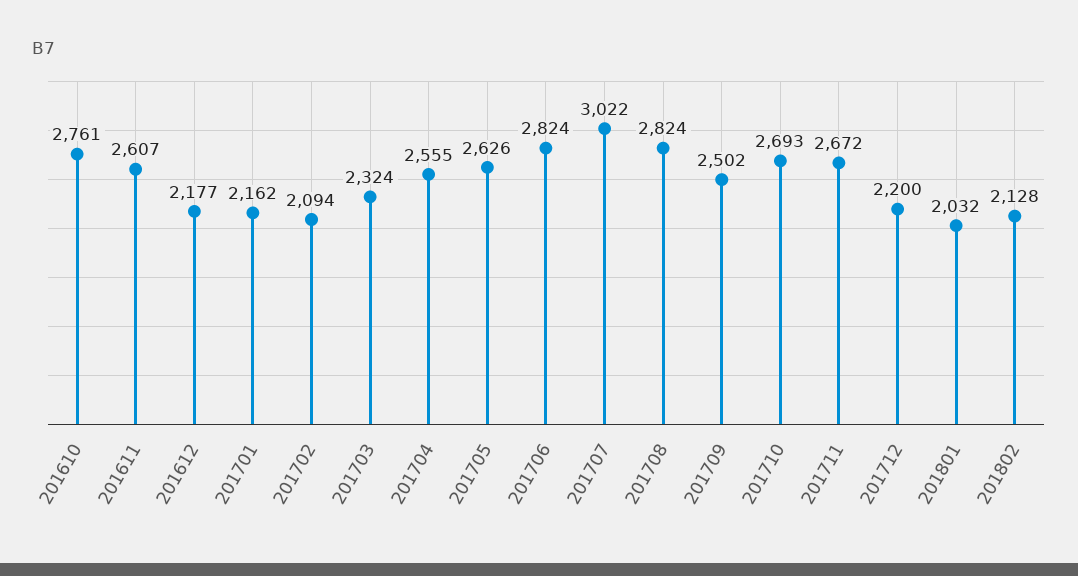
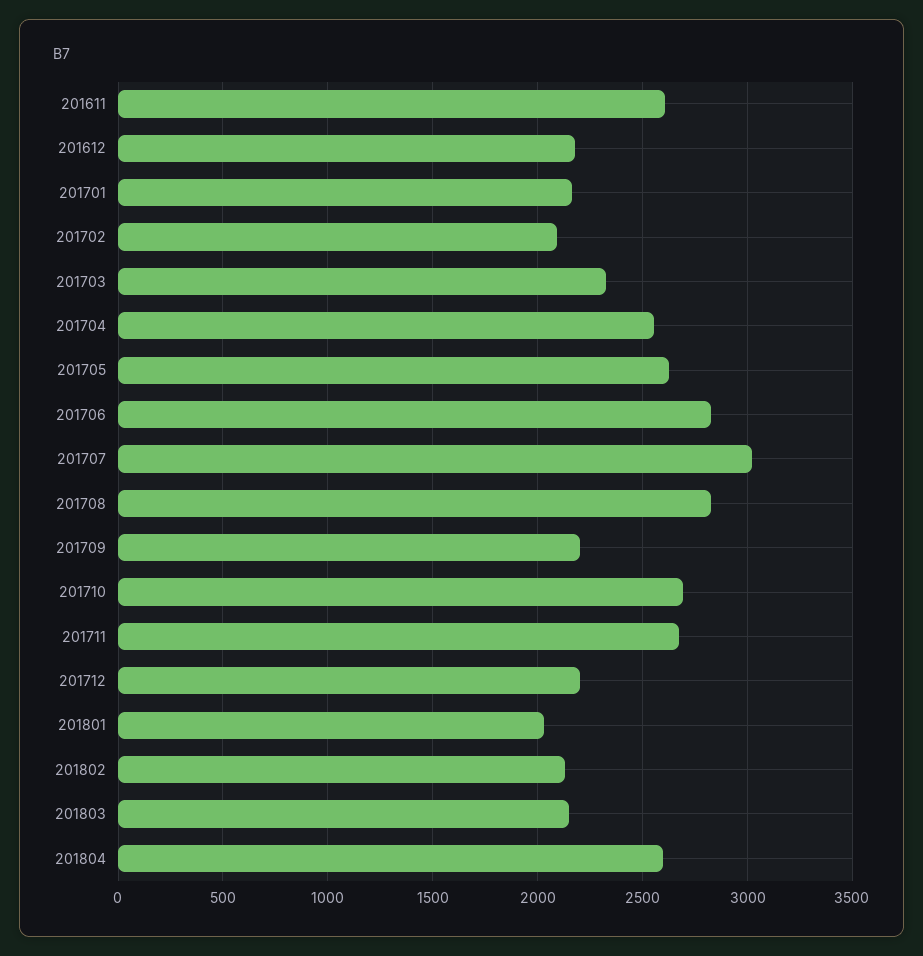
201610: 2761 -> none
201709: 2502 -> 2200
201803: none -> 2150
201804: none -> 2600

